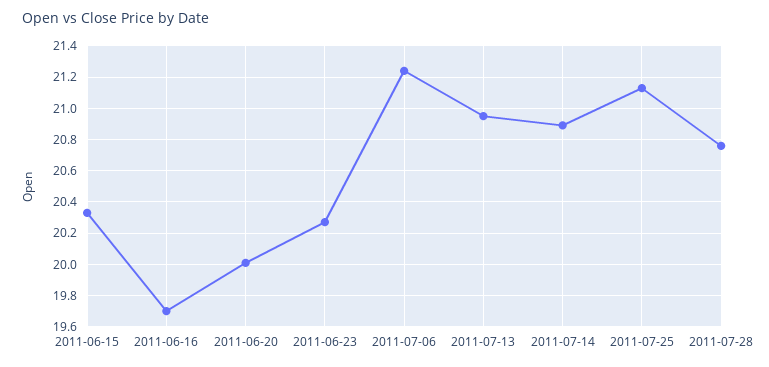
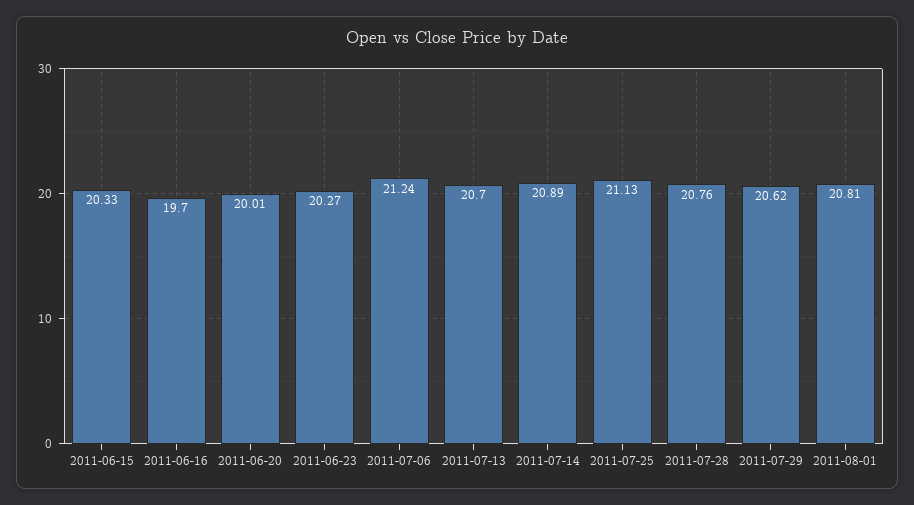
2011-07-13: 20.95 -> 20.7
2011-07-29: none -> 20.62
2011-08-01: none -> 20.81

